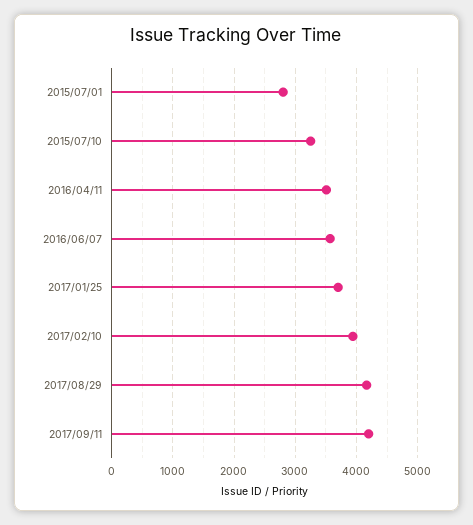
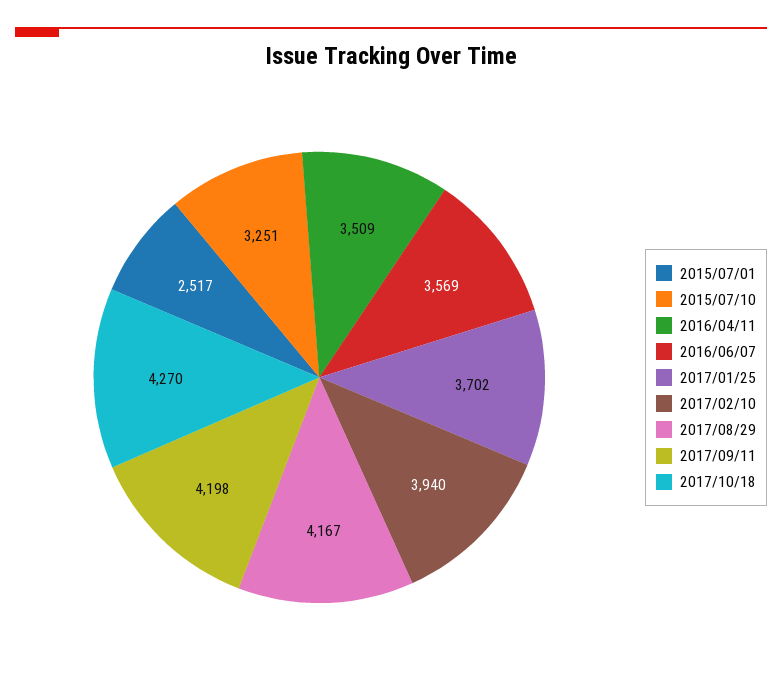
2015/07/01: 2800 -> 2517
2017/10/18: none -> 4270

